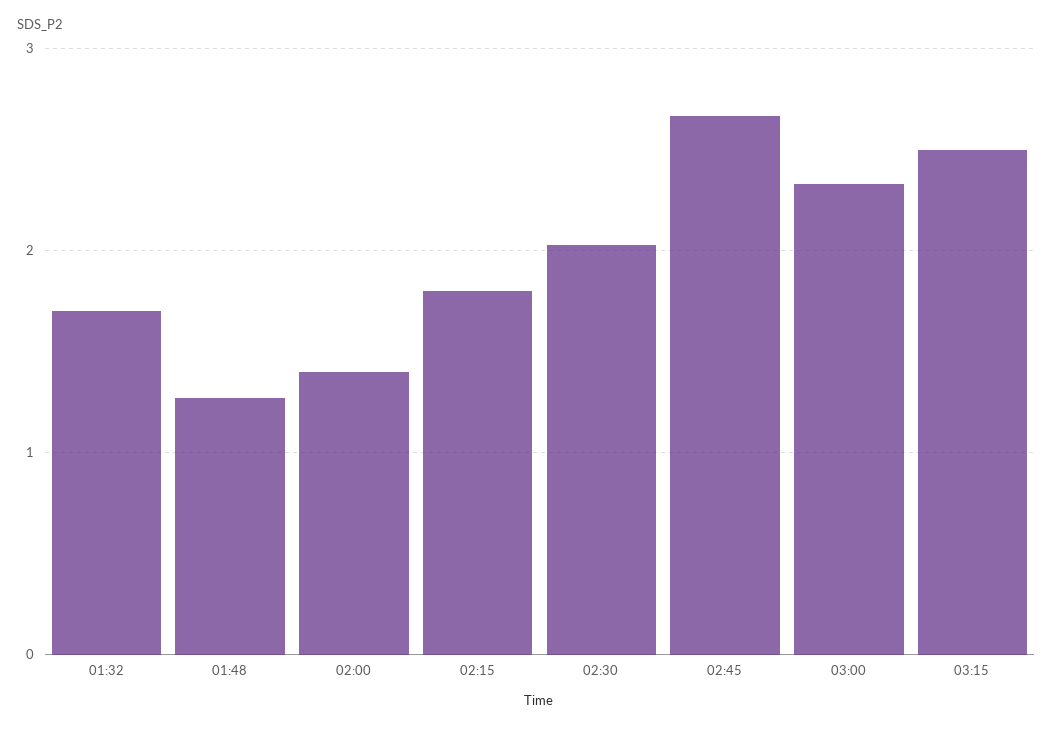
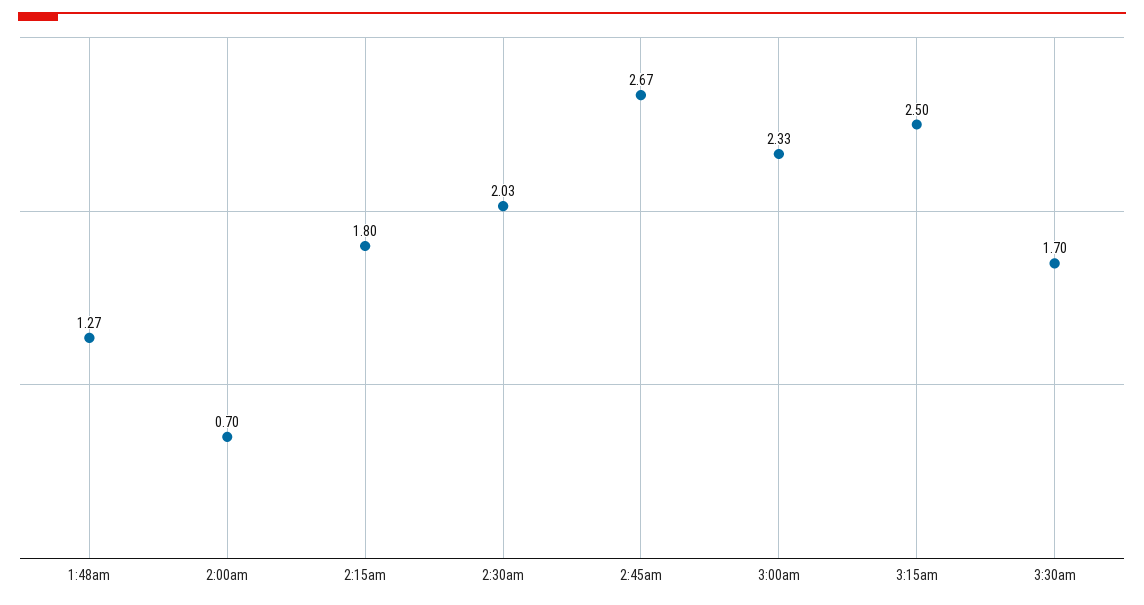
01:32: 1.7 -> none
02:00: 1.4 -> 0.7
3:30am: none -> 1.7

